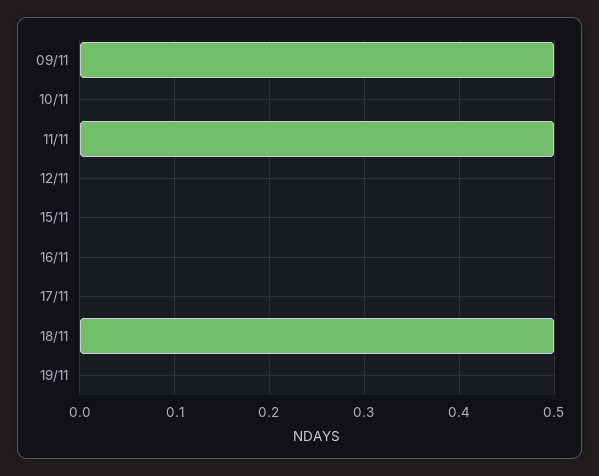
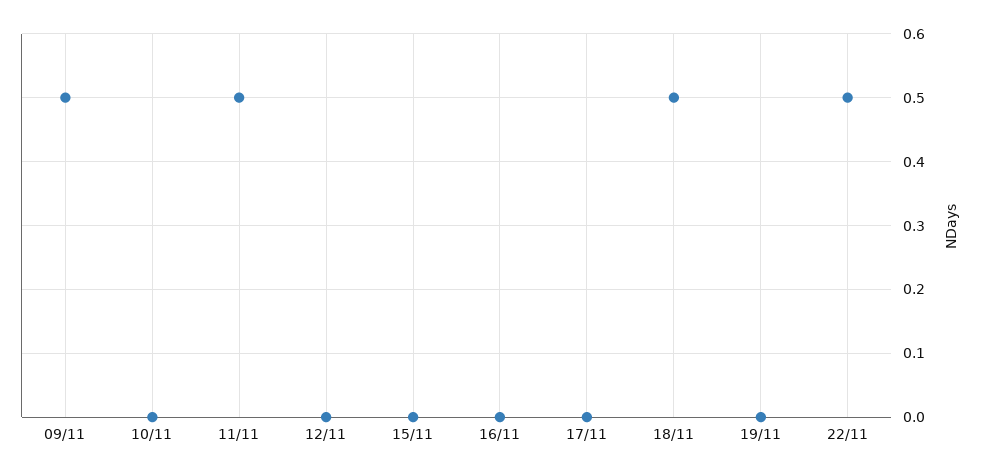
22/11: none -> 0.5

